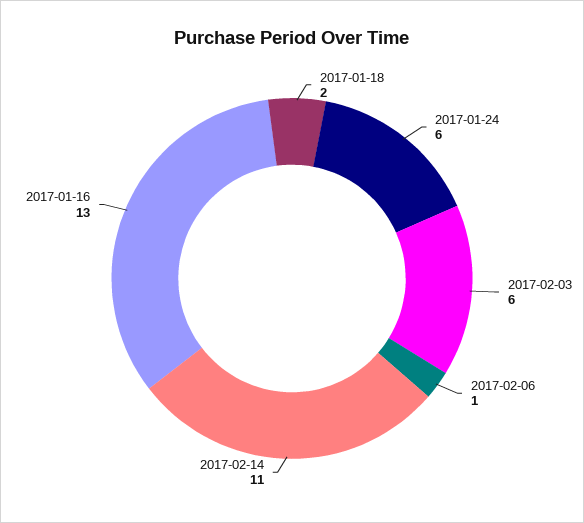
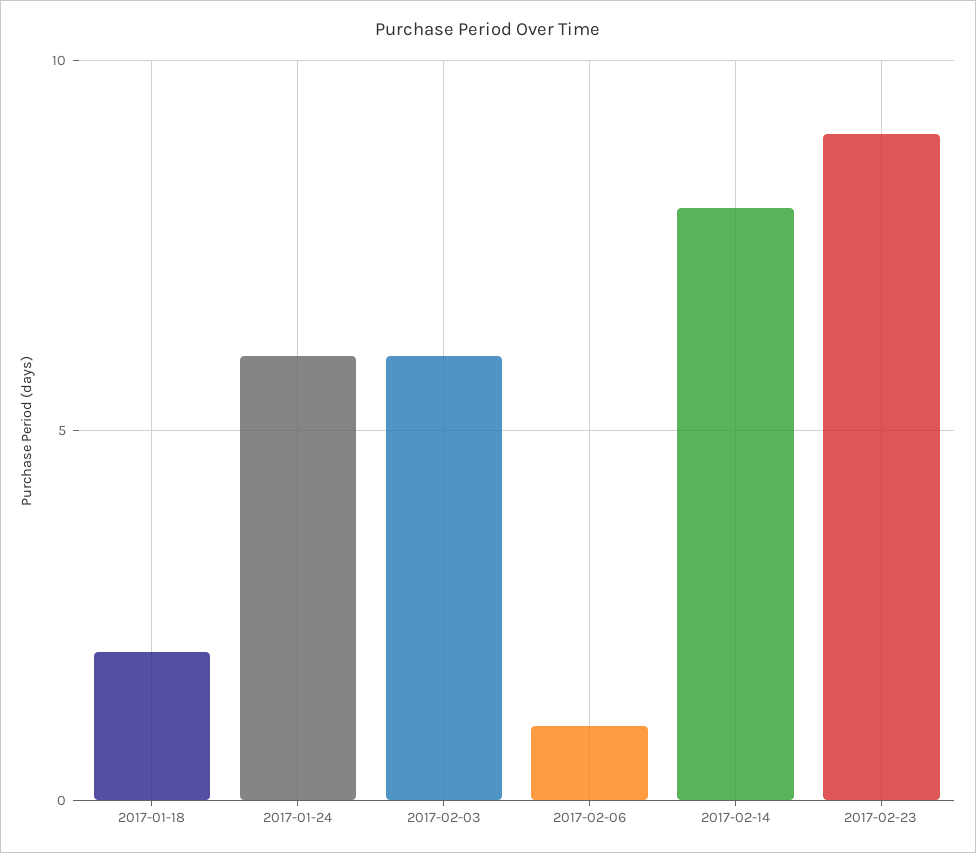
2017-02-14: 11 -> 8
2017-01-16: 13 -> none
2017-02-23: none -> 9

